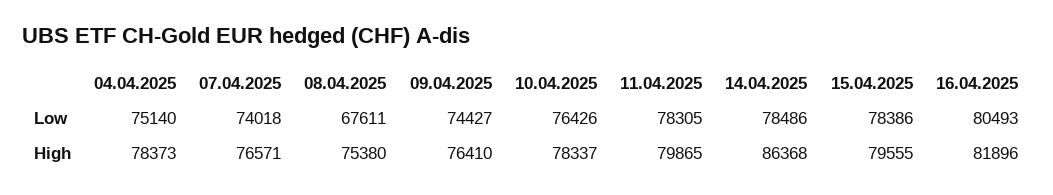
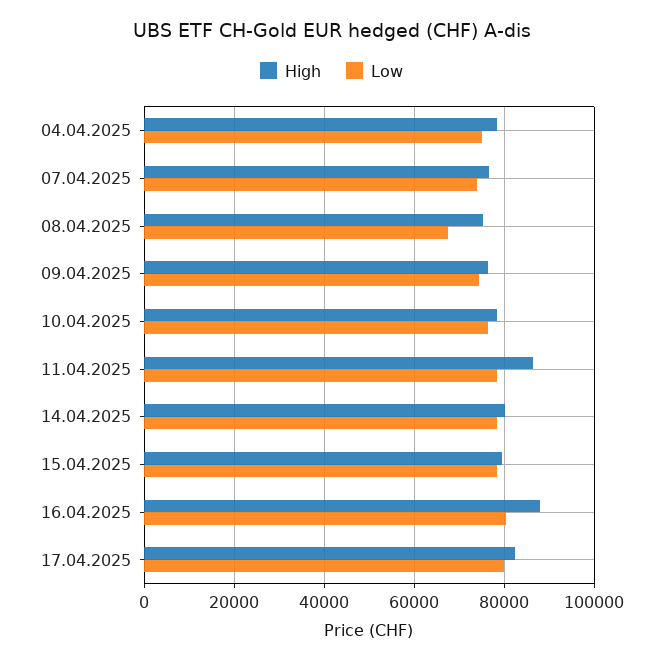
High, 11.04.2025: 79865 -> 86000
High, 14.04.2025: 86368 -> 80000
High, 16.04.2025: 81896 -> 88000
High, 17.04.2025: none -> 82000
Low, 17.04.2025: none -> 80000

